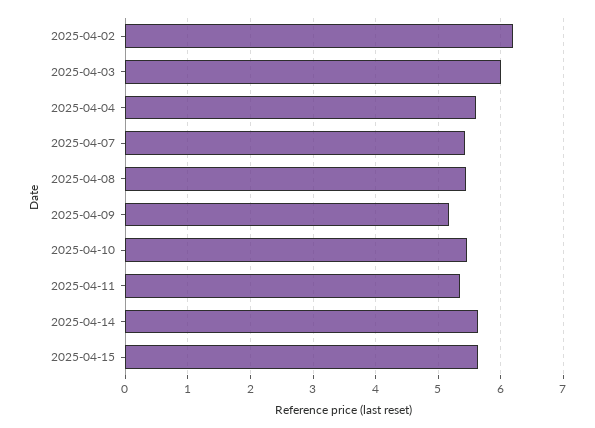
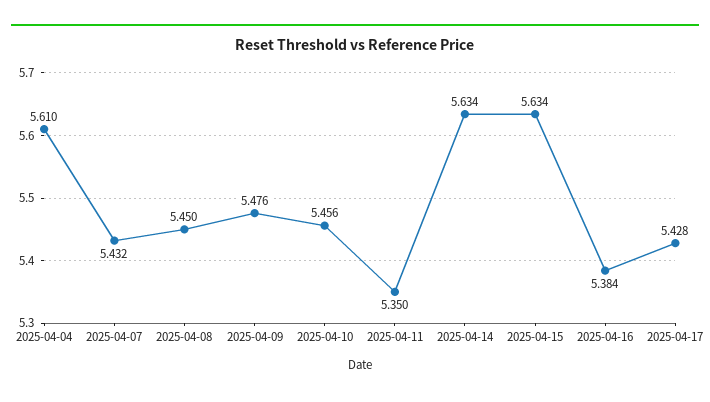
2025-04-02: 6.2 -> none
2025-04-03: 6 -> none
2025-04-09: 5.2 -> 5.476
2025-04-16: none -> 5.384
2025-04-17: none -> 5.428

